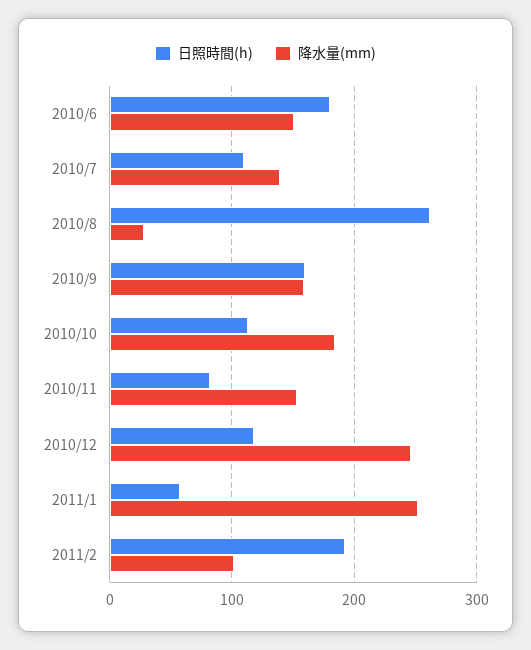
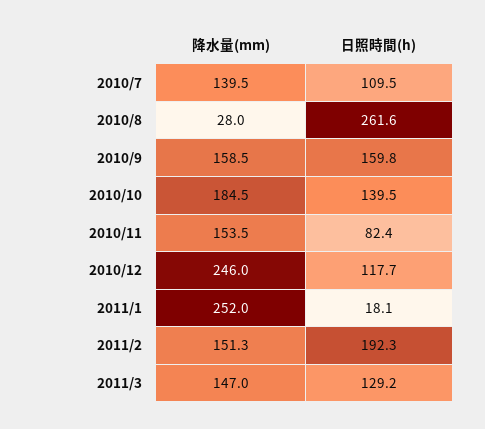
日照時間(h), 2010/6: 180 -> none
降水量(mm), 2010/6: 150 -> none
日照時間(h), 2010/10: 110 -> 139.5
日照時間(h), 2011/1: 60 -> 18.1
降水量(mm), 2011/2: 100 -> 151.3
降水量(mm), 2011/3: none -> 147
日照時間(h), 2011/3: none -> 129.2

